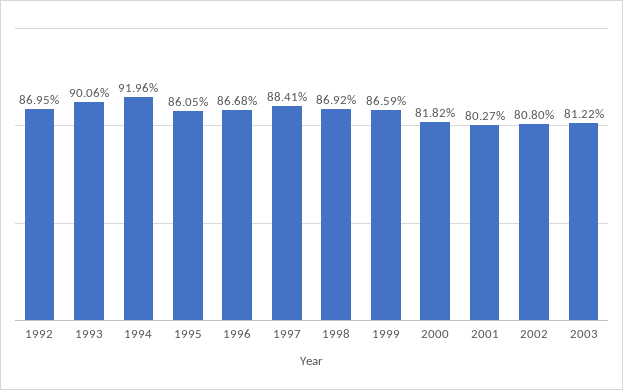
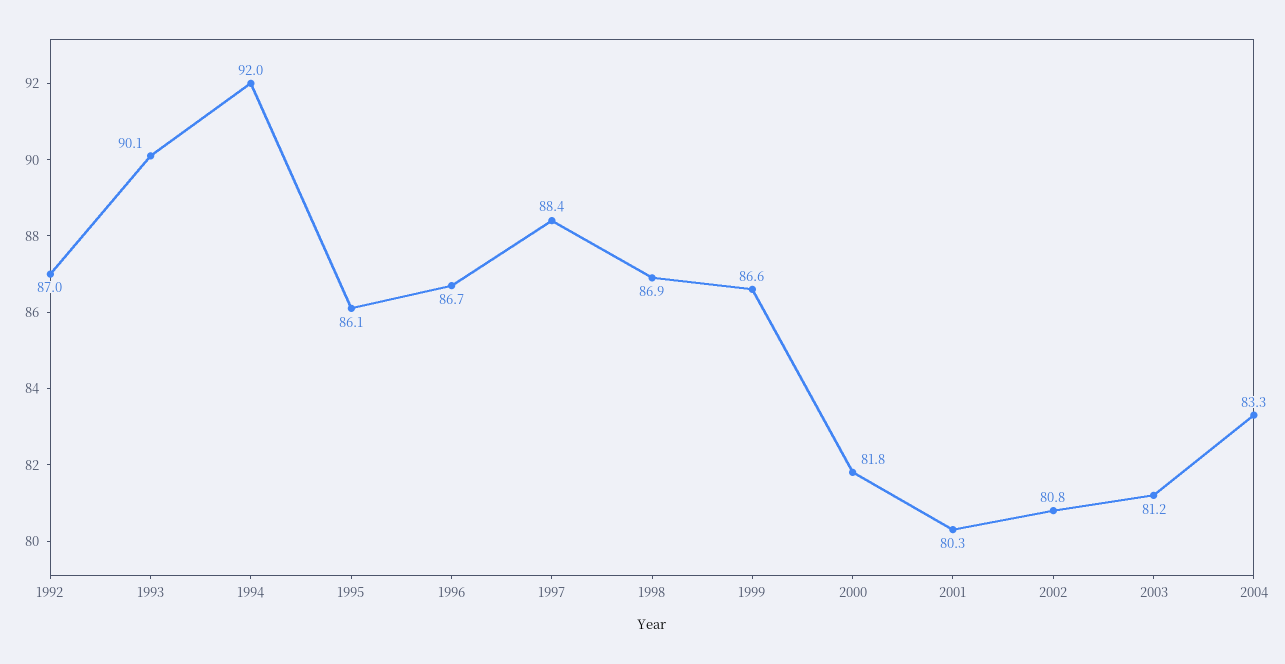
2004: none -> 83.3

